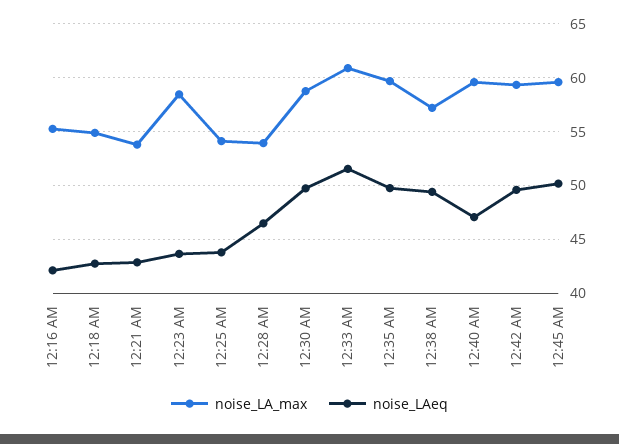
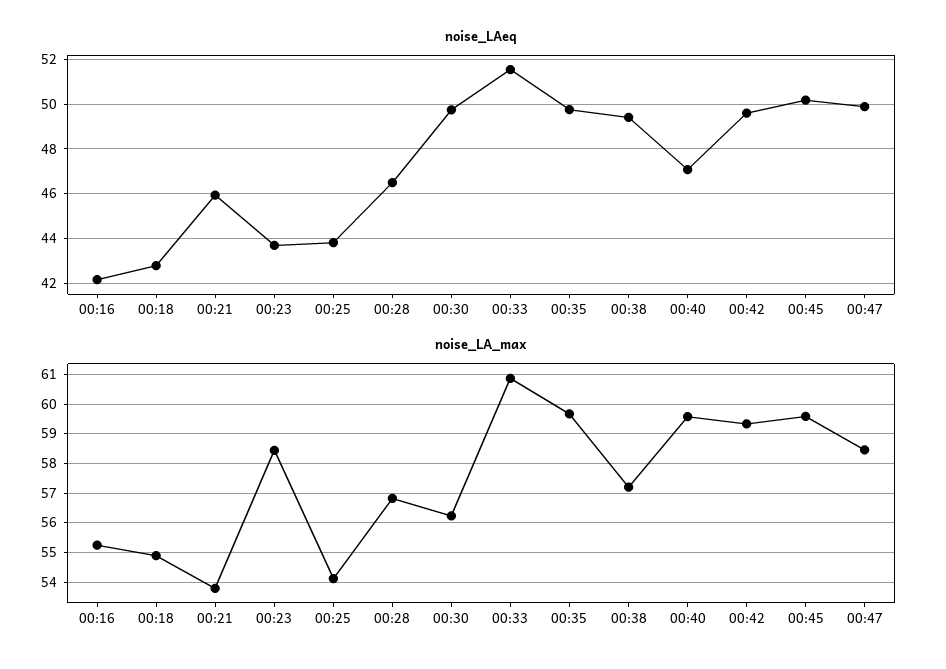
noise_LAeq, 12:21 AM: 43 -> 46
noise_LA_max, 12:28 AM: 54 -> 56.75
noise_LA_max, 12:30 AM: 59 -> 56.25
noise_LAeq, 00:47: none -> 50
noise_LA_max, 00:47: none -> 58.5

